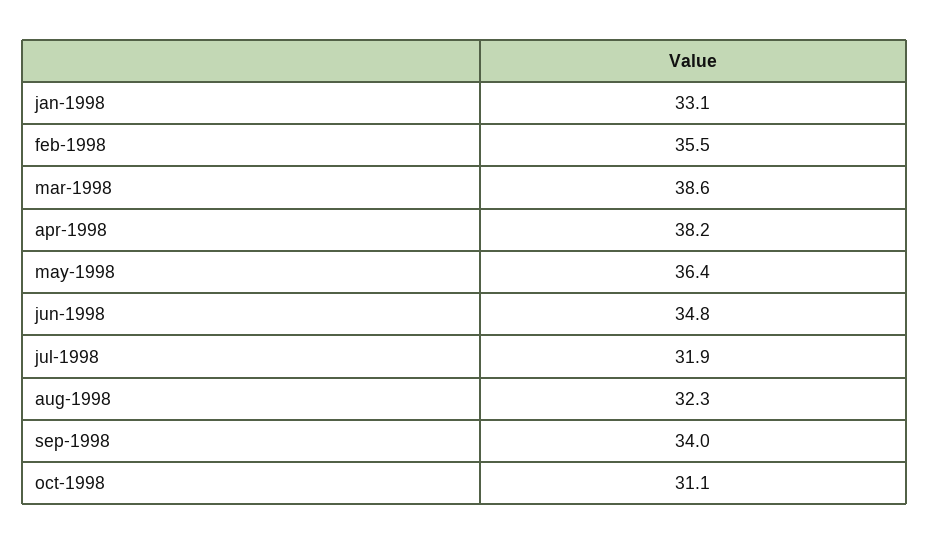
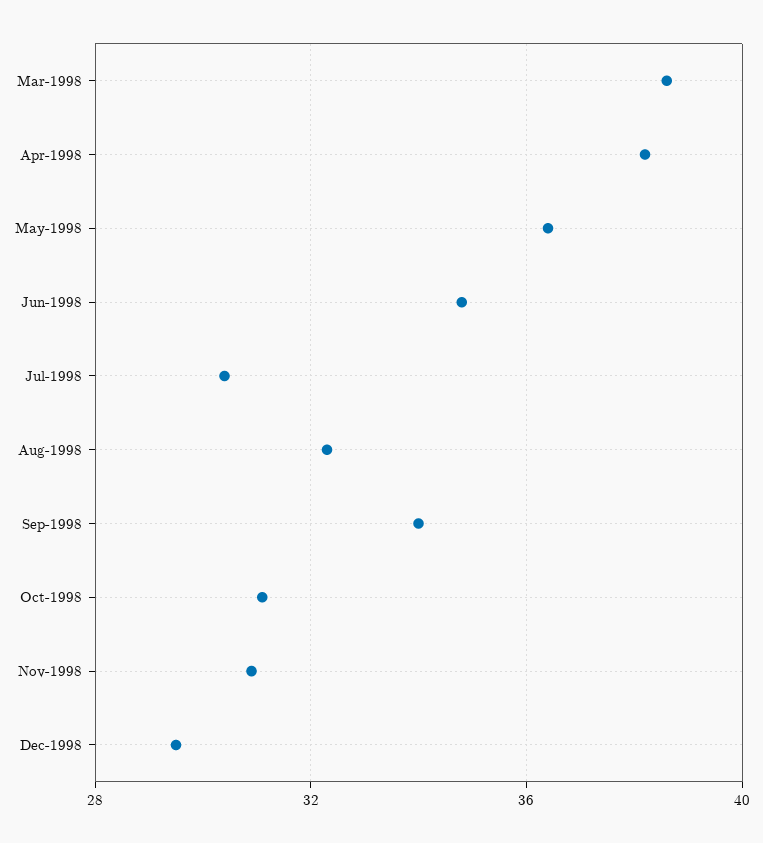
jan-1998: 33.1 -> none
feb-1998: 35.5 -> none
jul-1998: 31.9 -> 30.5
Nov-1998: none -> 31
Dec-1998: none -> 29.5

